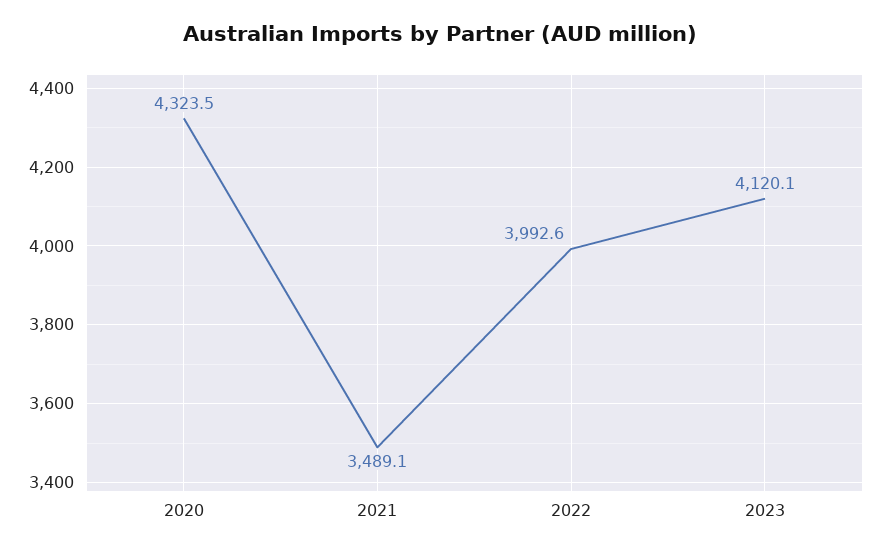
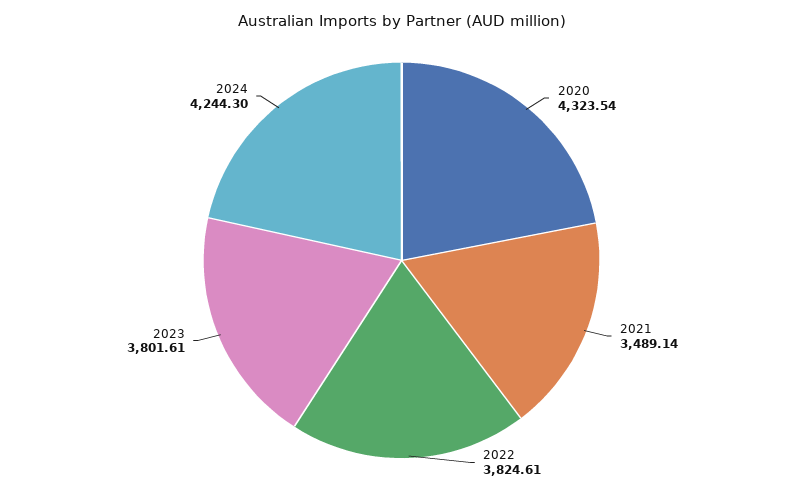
2022: 3992.6 -> 3824.61
2023: 4120.1 -> 3801.61
2024: none -> 4244.3

